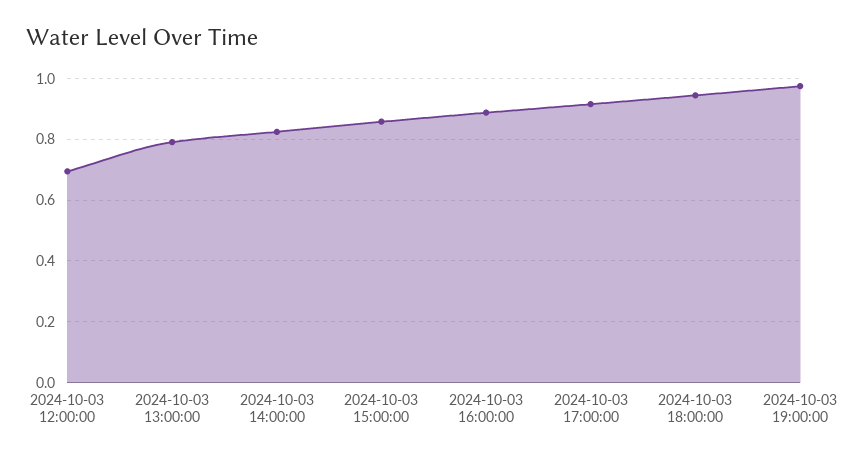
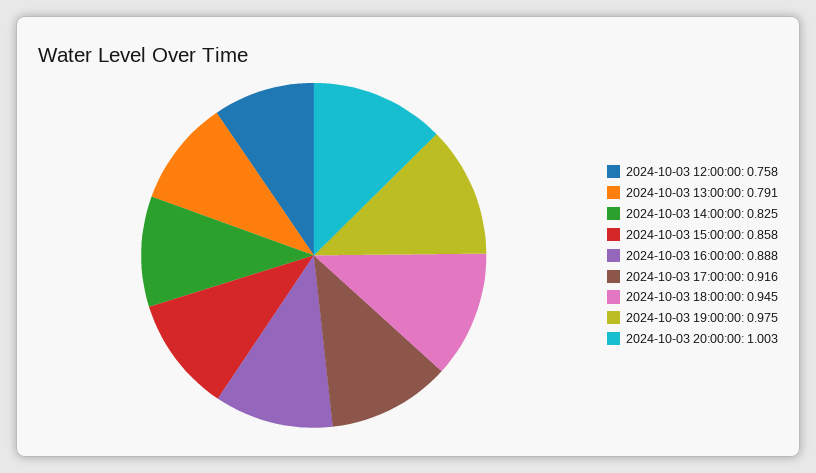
2024-10-03 12:00:00: 0.7 -> 0.758
2024-10-03 20:00:00: none -> 1.003

